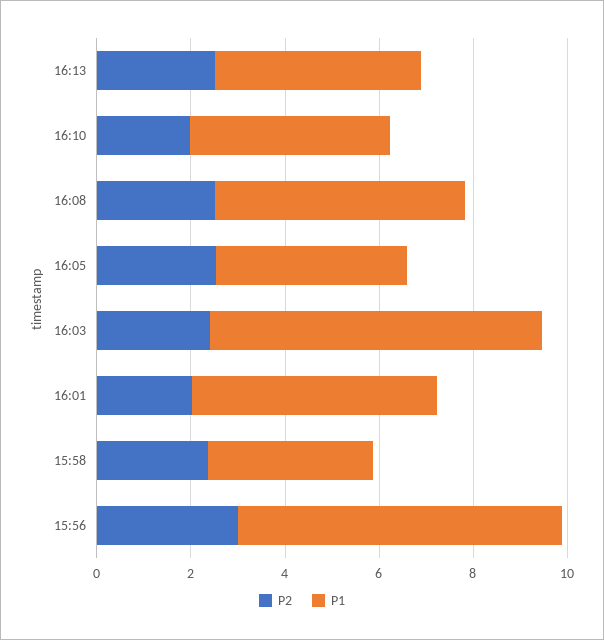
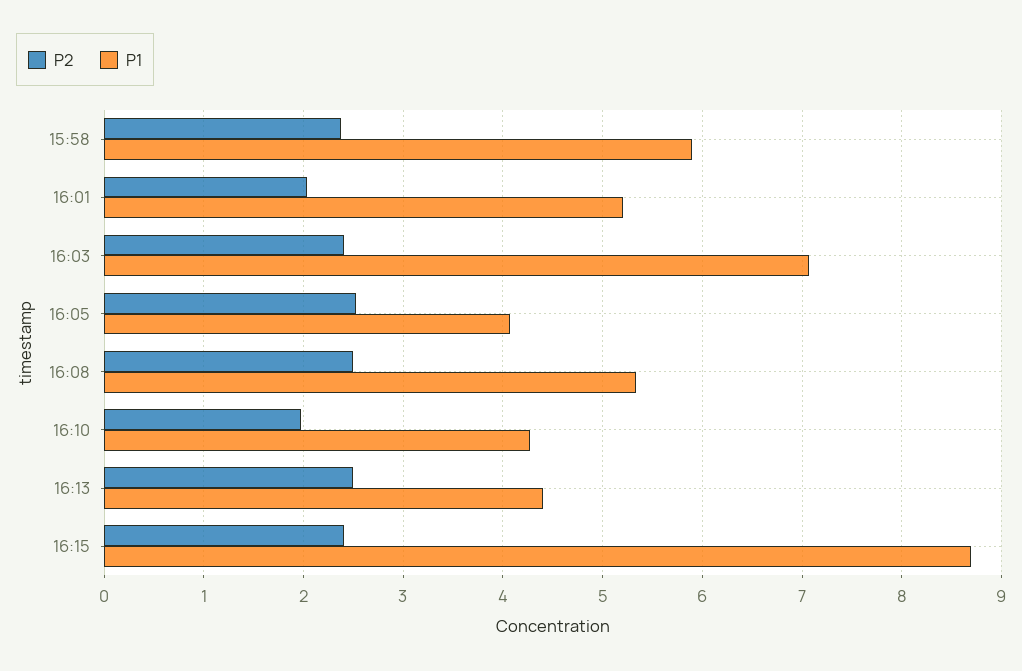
P1, 15:58: 3.5 -> 5.9
P2, 15:56: 3 -> none
P1, 15:56: 7 -> none
P2, 16:15: none -> 2.4
P1, 16:15: none -> 8.7

